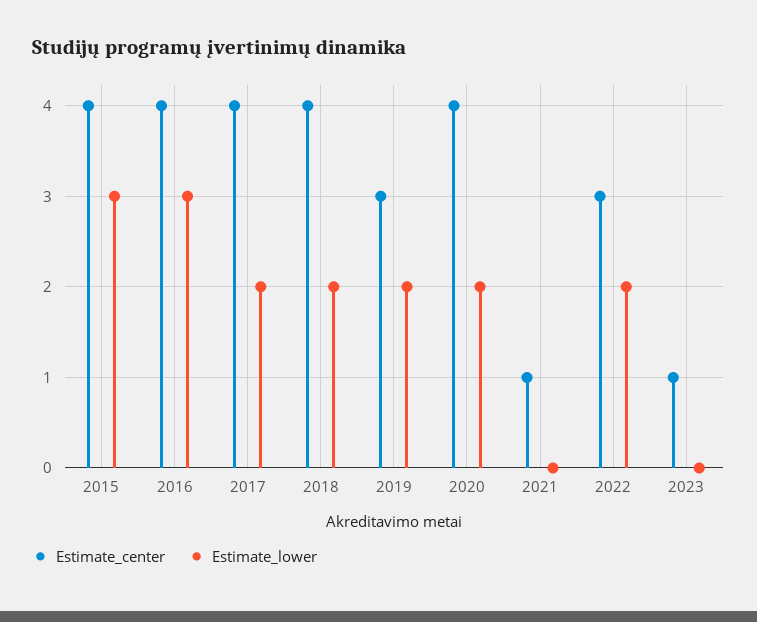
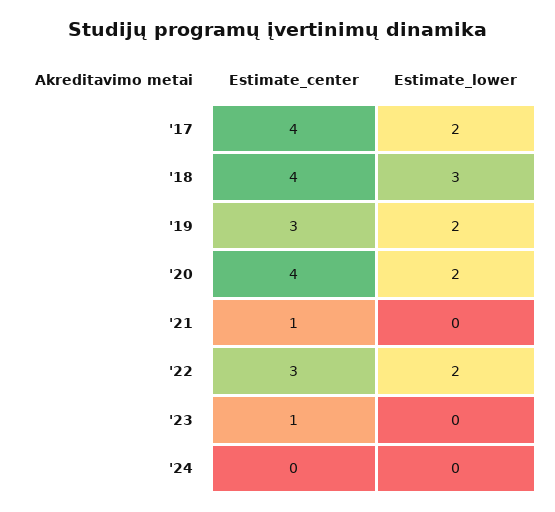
Estimate_center, 2015: 4 -> none
Estimate_lower, 2015: 3 -> none
Estimate_center, 2016: 4 -> none
Estimate_lower, 2016: 3 -> none
Estimate_lower, 2018: 2 -> 3
Estimate_center, '24: none -> 0
Estimate_lower, '24: none -> 0

